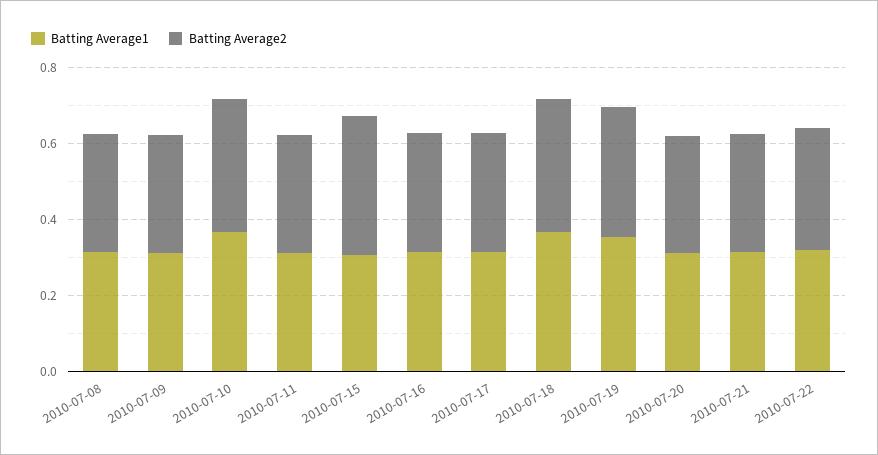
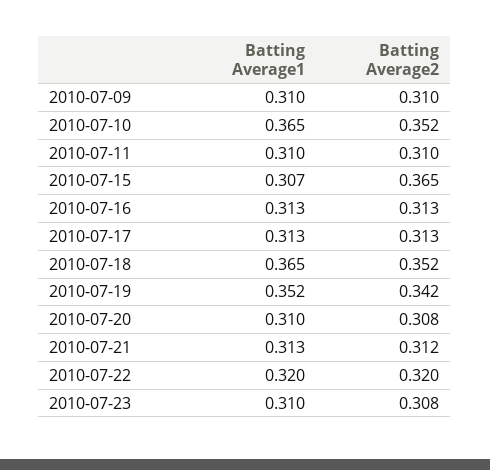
Batting Average1, 2010-07-08: 0.3 -> none
Batting Average2, 2010-07-08: 0.3 -> none
Batting Average1, 2010-07-23: none -> 0.31
Batting Average2, 2010-07-23: none -> 0.308

